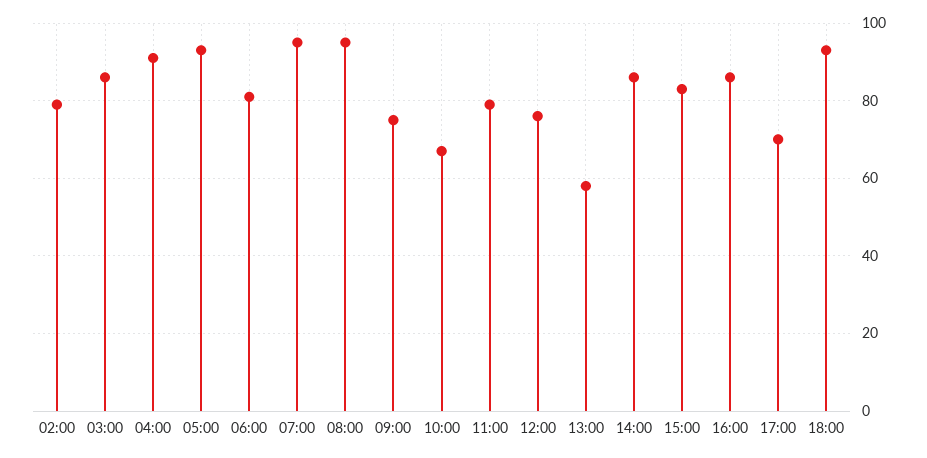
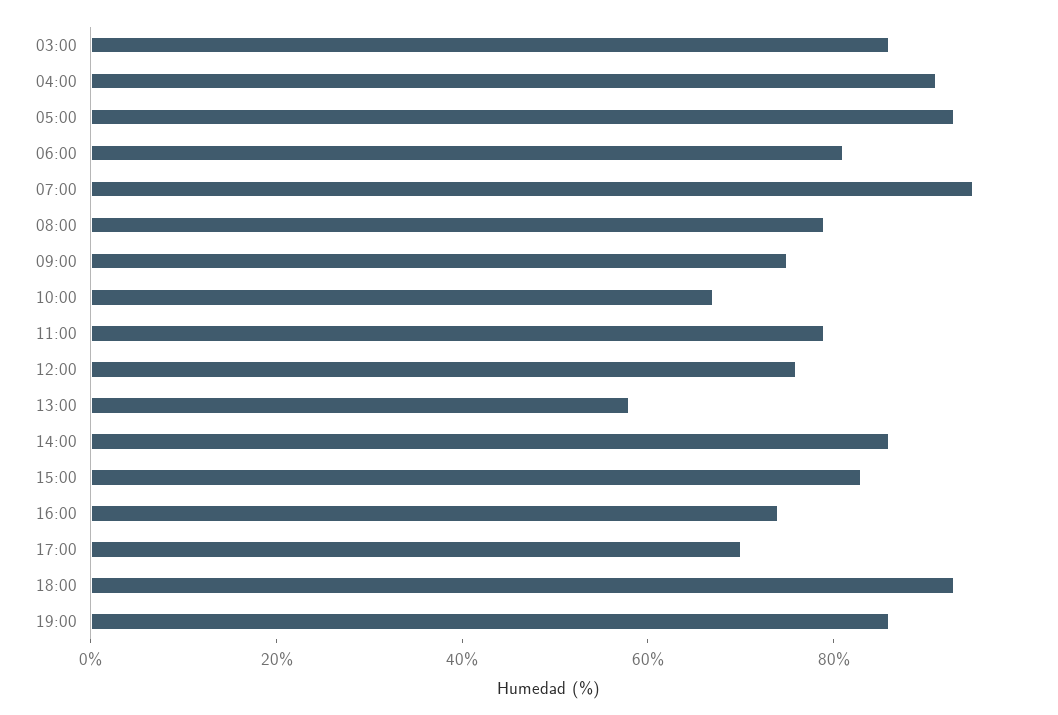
02:00: 80 -> none
08:00: 95 -> 80
16:00: 85 -> 75
19:00: none -> 85

